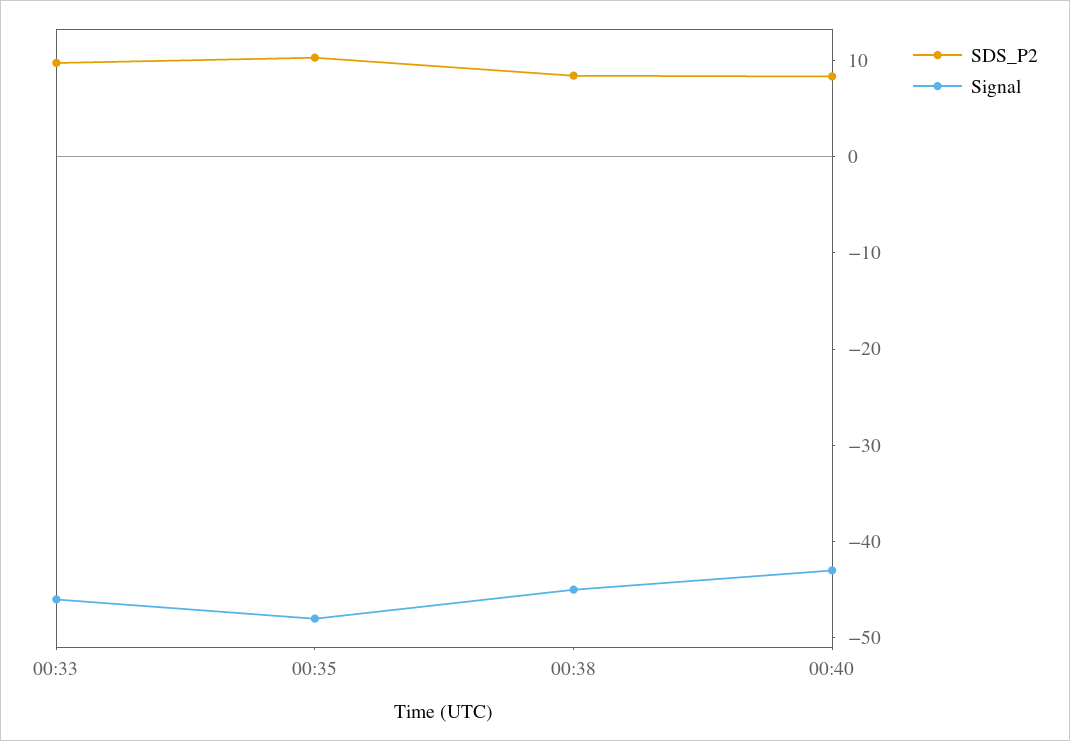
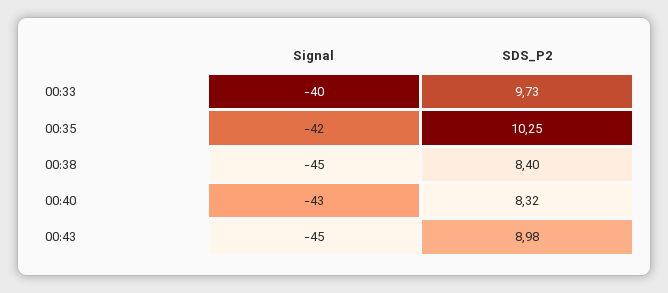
Signal, 00:33: -46 -> -40
Signal, 00:35: -48 -> -42
Signal, 00:43: none -> -45
SDS_P2, 00:43: none -> 8.98

